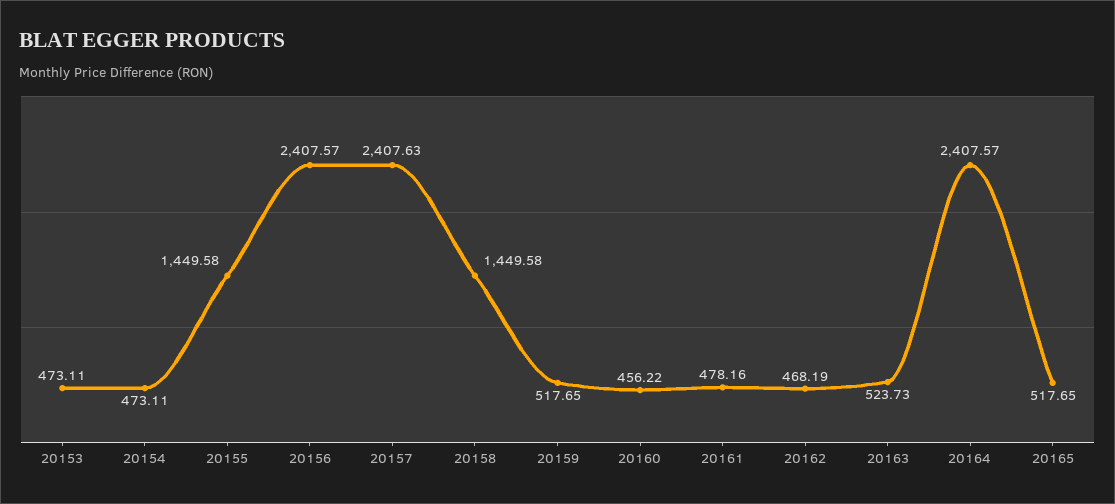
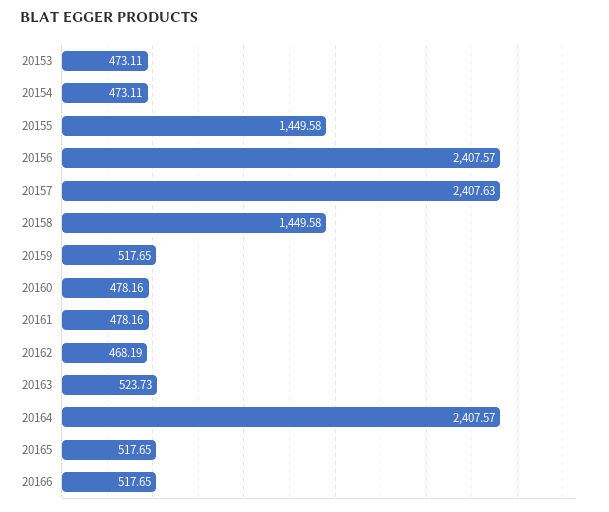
20160: 456.22 -> 478.16
20166: none -> 517.65

